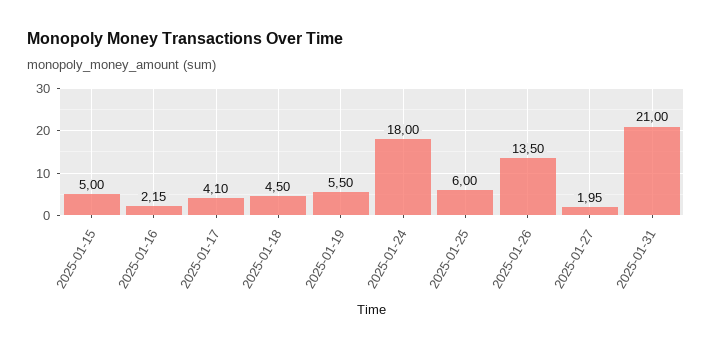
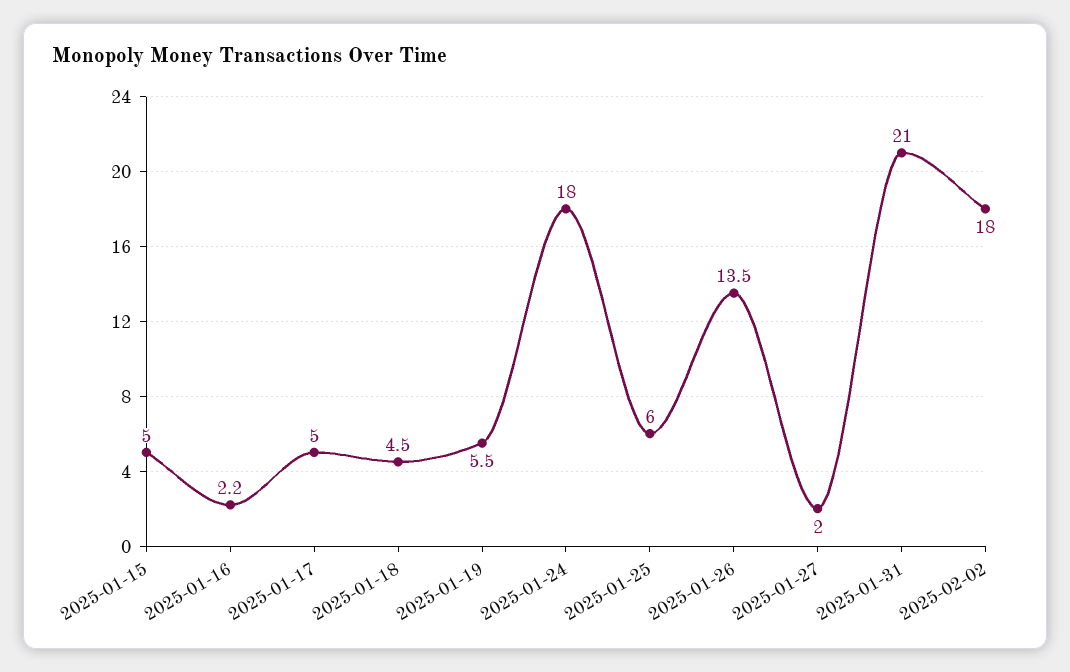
2025-01-17: 4.1 -> 5
2025-02-02: none -> 18

